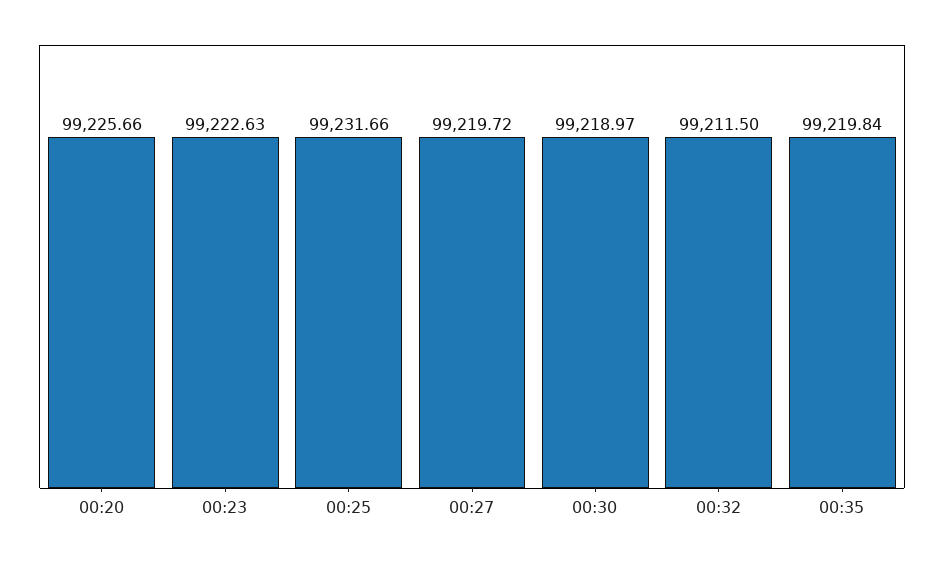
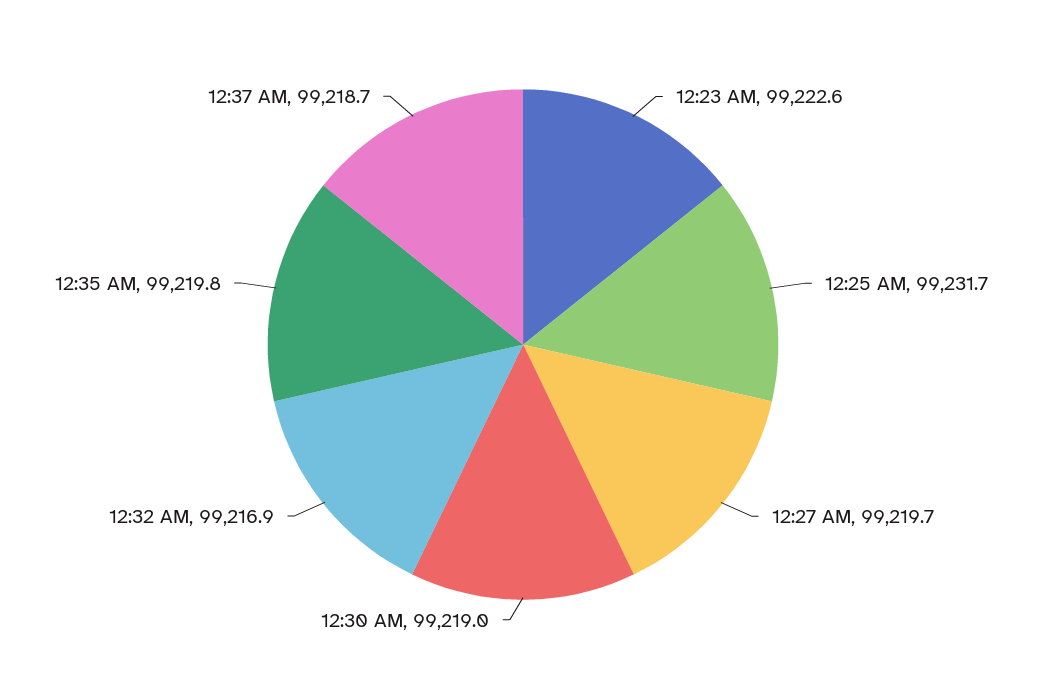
00:20: 99225.66 -> none
00:32: 99211.5 -> 99216.9
12:37 AM: none -> 99218.7

